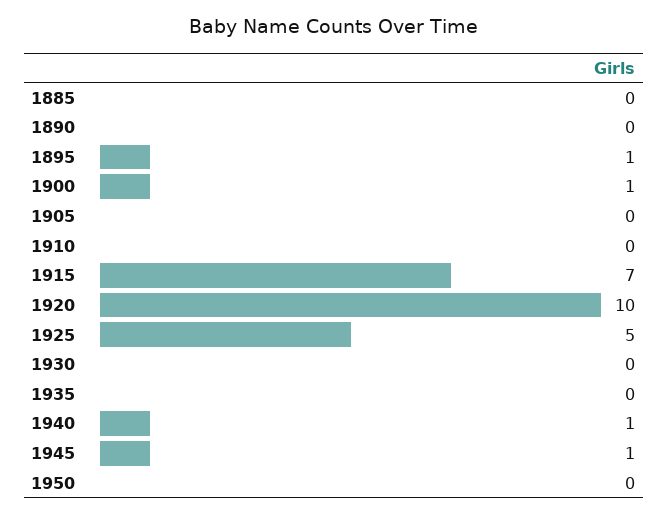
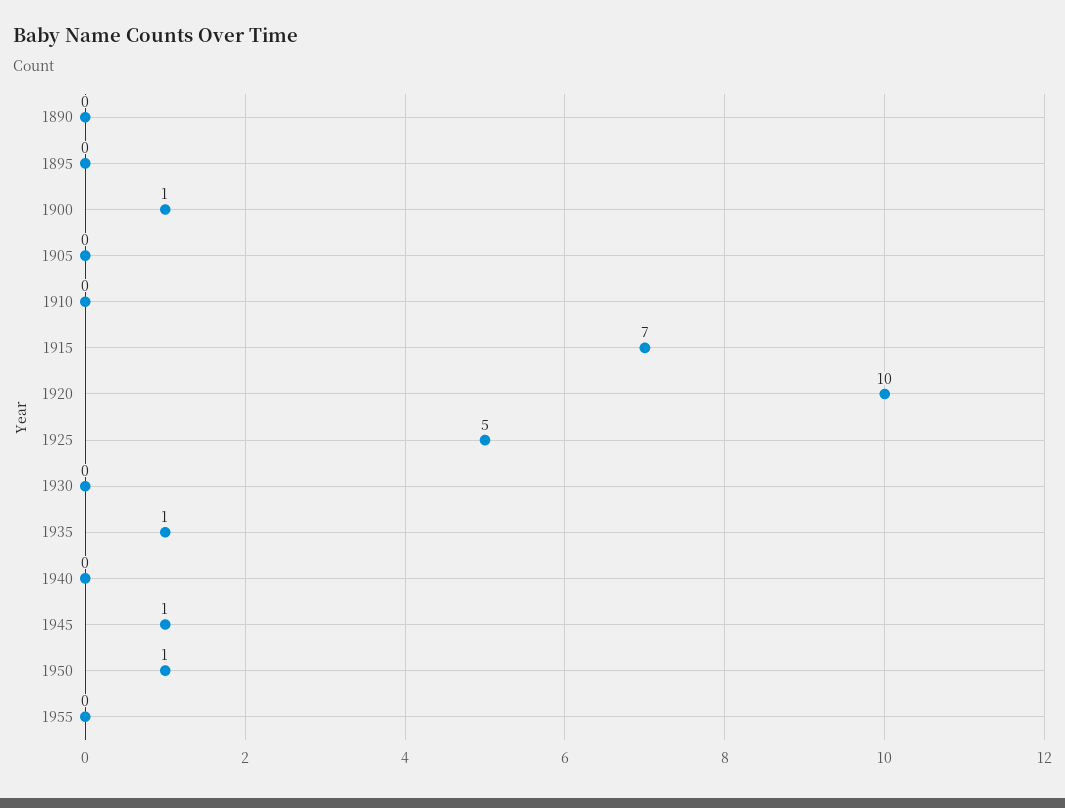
1885: 0 -> none
1895: 1 -> 0
1935: 0 -> 1
1940: 1 -> 0
1950: 0 -> 1
1955: none -> 0

